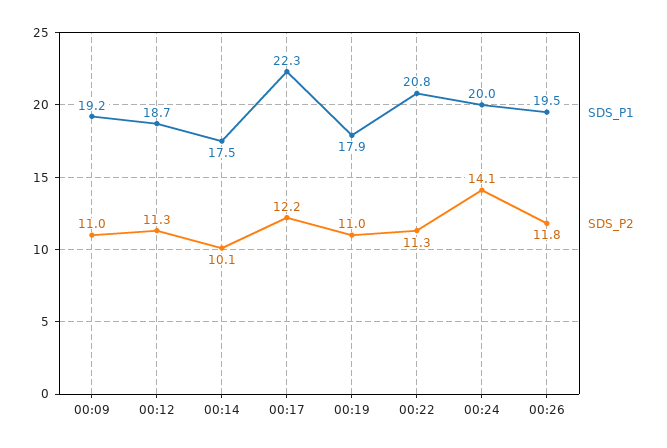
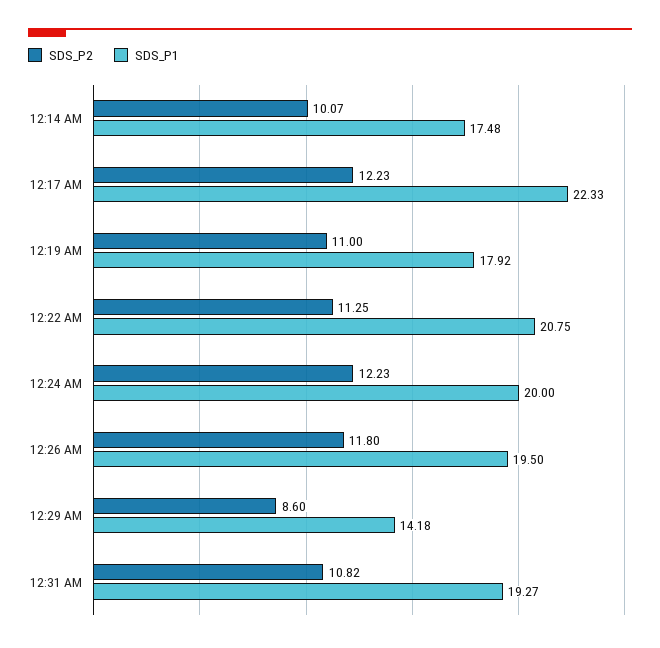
SDS_P1, 00:09: 19.2 -> none
SDS_P2, 00:09: 11 -> none
SDS_P1, 00:12: 18.7 -> none
SDS_P2, 00:12: 11.3 -> none
SDS_P2, 00:24: 14.1 -> 12.23
SDS_P2, 12:29 AM: none -> 8.6
SDS_P1, 12:29 AM: none -> 14.18
SDS_P2, 12:31 AM: none -> 10.82
SDS_P1, 12:31 AM: none -> 19.27

